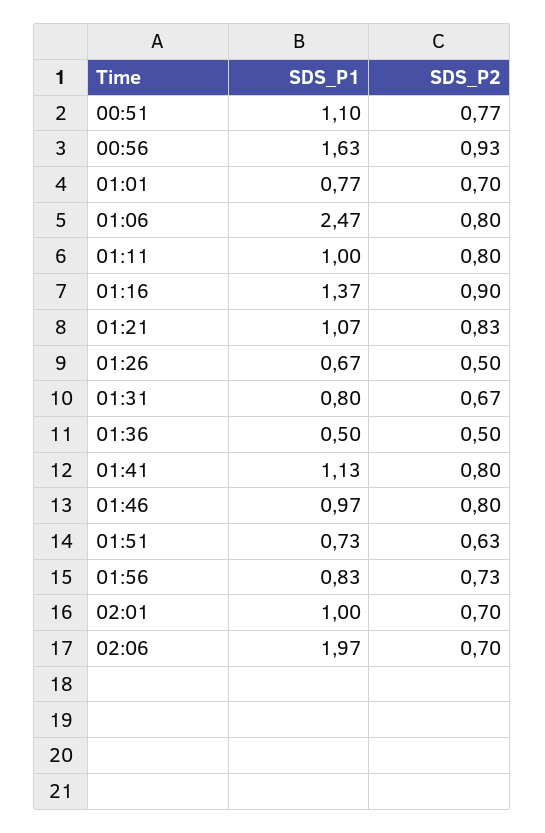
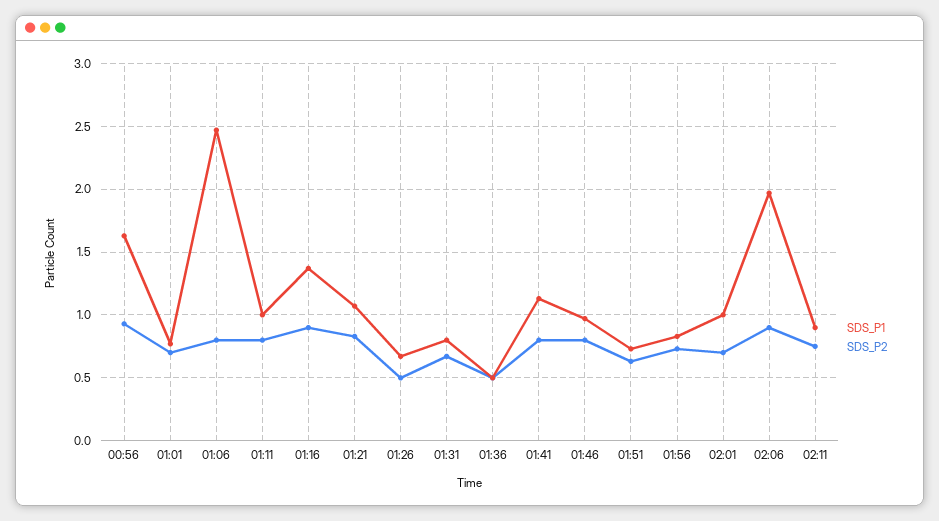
SDS_P1, 00:51: 1.1 -> none
SDS_P2, 00:51: 0.77 -> none
SDS_P2, 02:06: 0.7 -> 0.9
SDS_P1, 02:11: none -> 0.9
SDS_P2, 02:11: none -> 0.75

